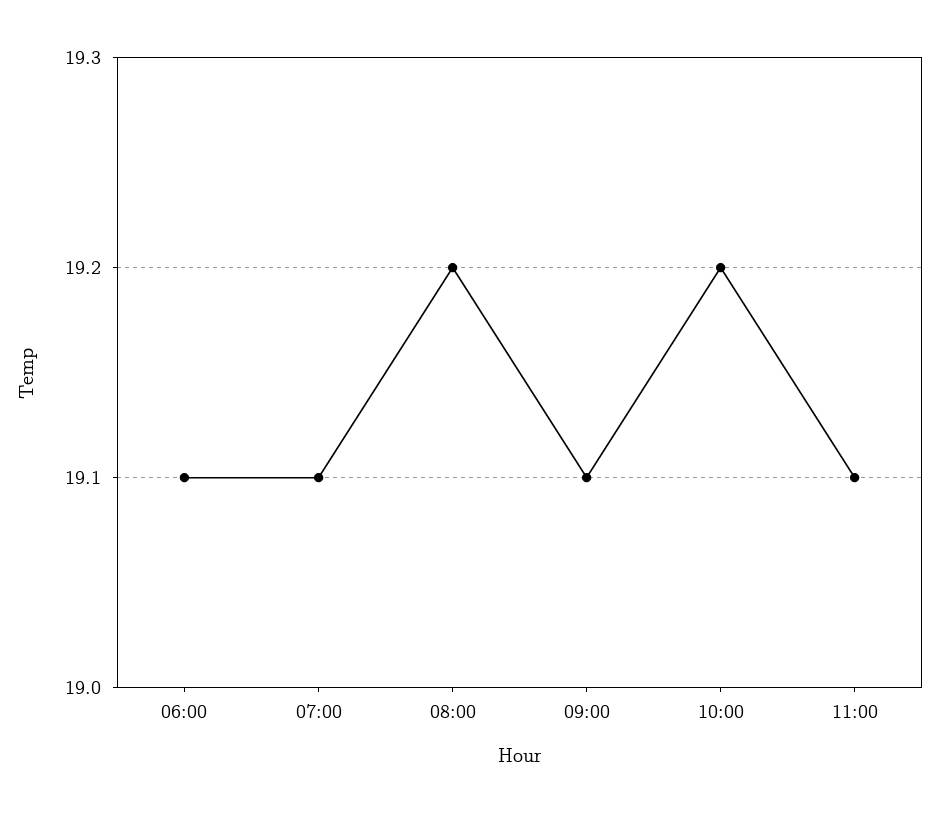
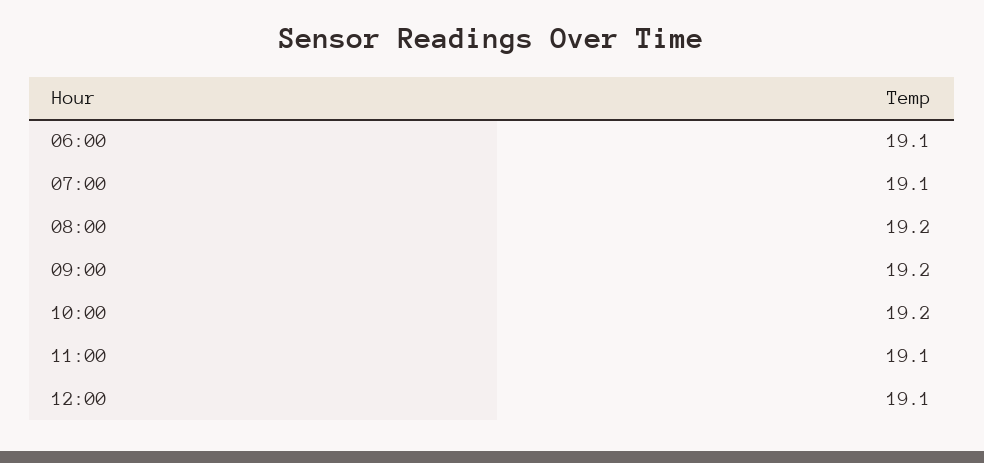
09:00: 19.1 -> 19.2
12:00: none -> 19.1

